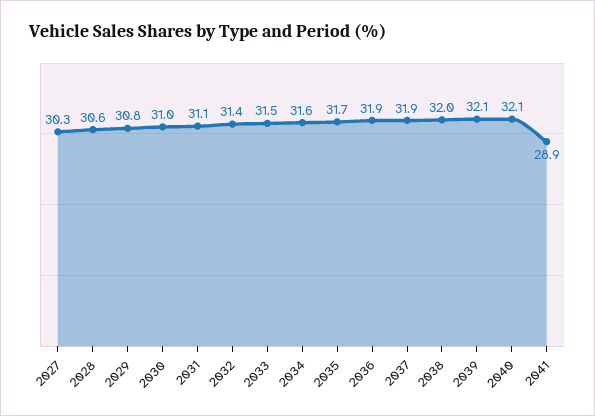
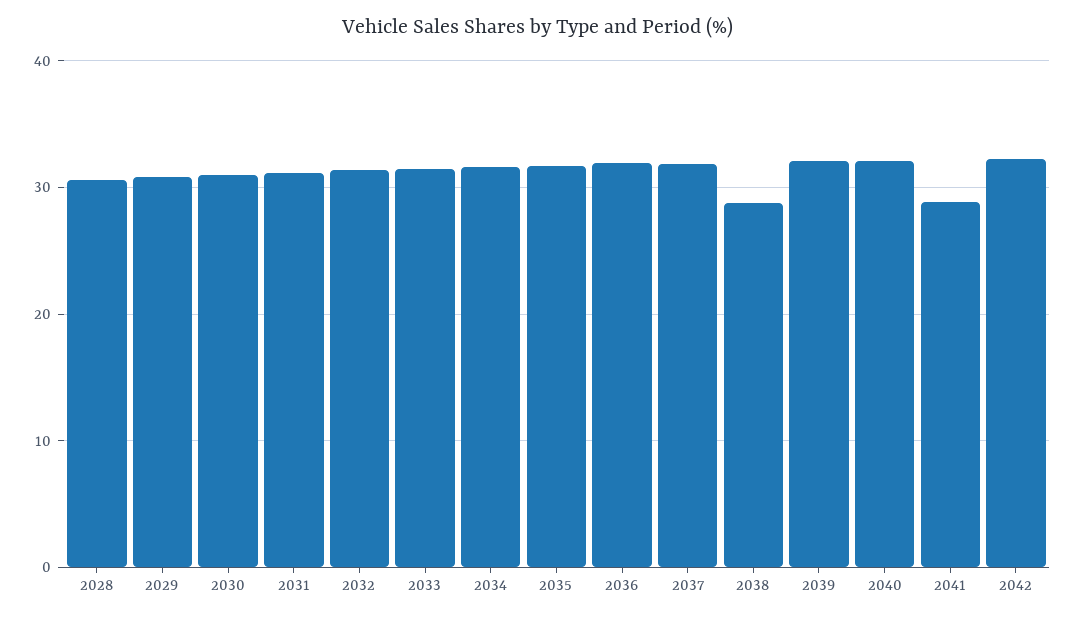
2027: 30.3 -> none
2038: 32 -> 29
2042: none -> 32

